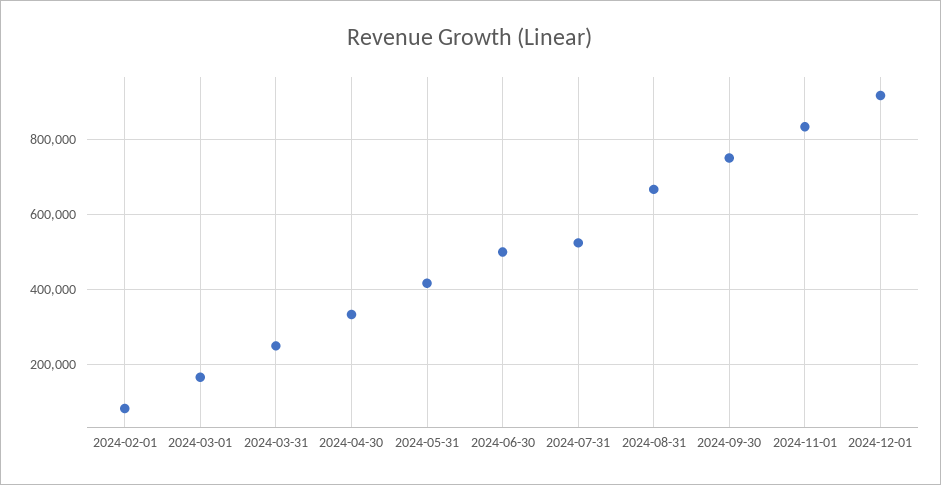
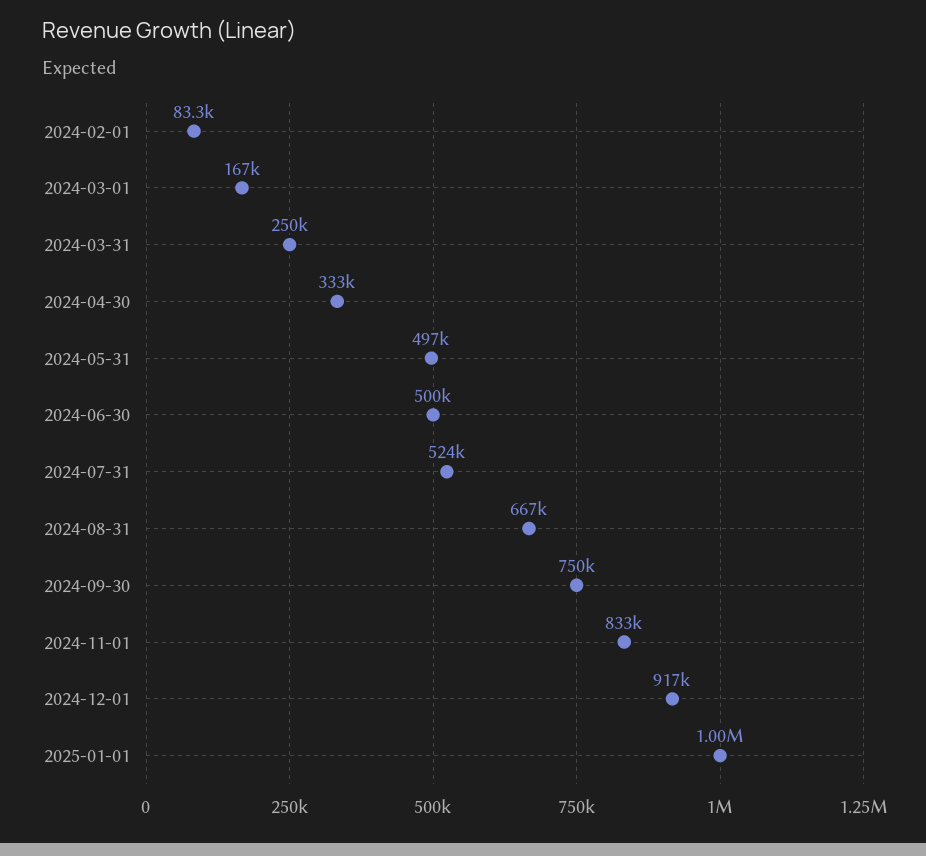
2024-05-31: 420000 -> 497000
2025-01-01: none -> 1000000

